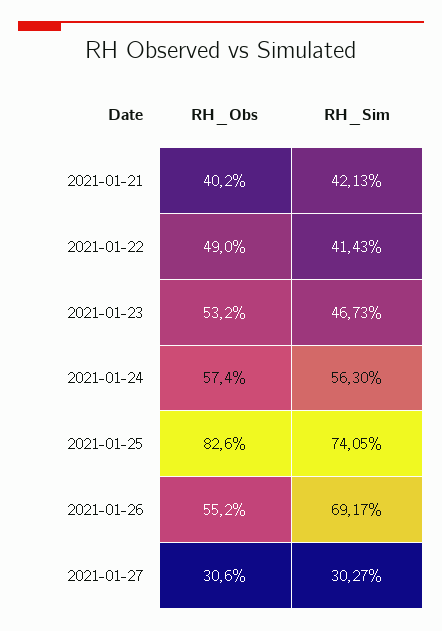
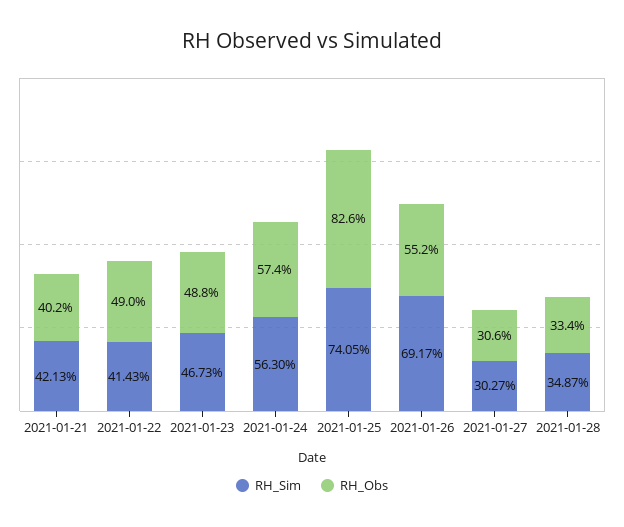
RH_Obs, 2021-01-23: 53.2 -> 48.8
RH_Sim, 2021-01-28: none -> 34.87
RH_Obs, 2021-01-28: none -> 33.4

